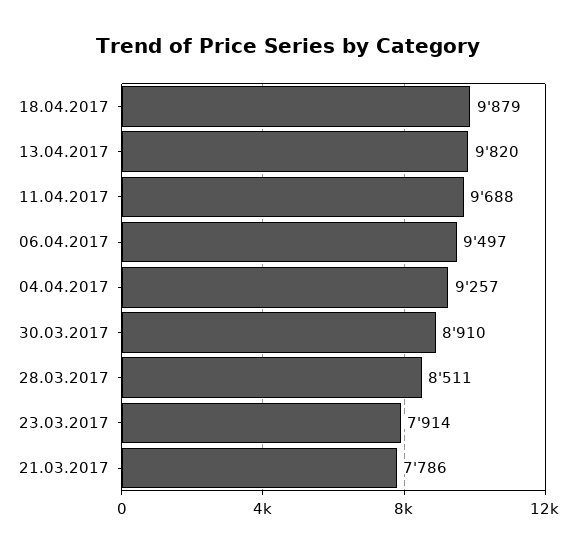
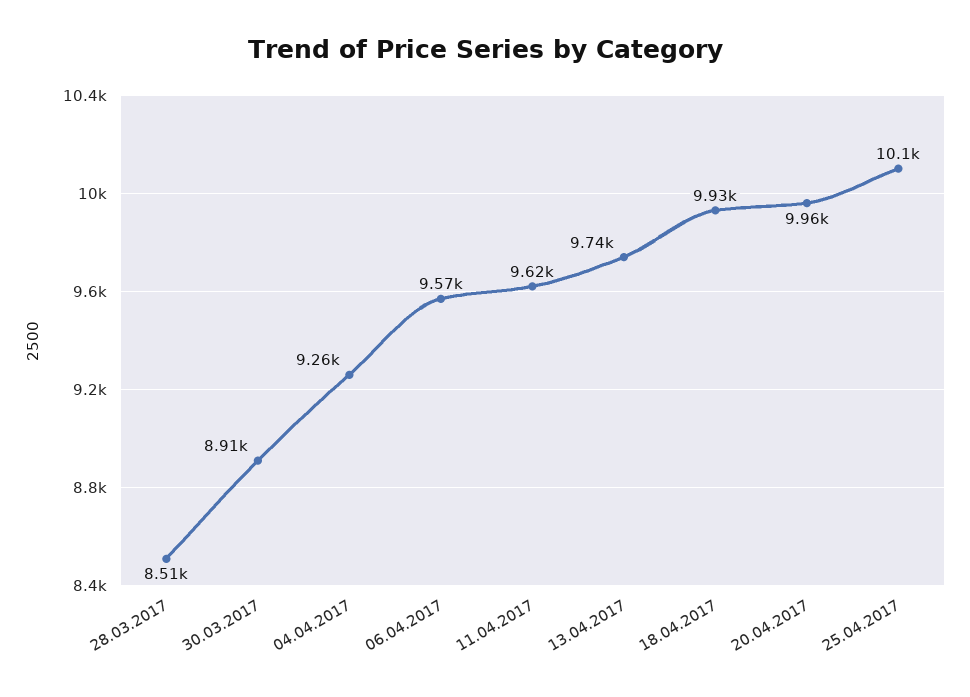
18.04.2017: 9879 -> 9930
13.04.2017: 9820 -> 9740
11.04.2017: 9688 -> 9620
06.04.2017: 9497 -> 9570
23.03.2017: 7914 -> none
21.03.2017: 7786 -> none
20.04.2017: none -> 9960
25.04.2017: none -> 10100

